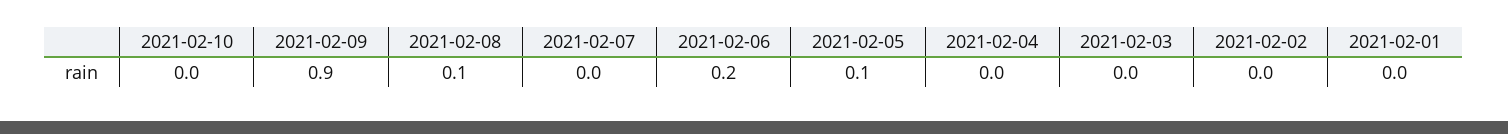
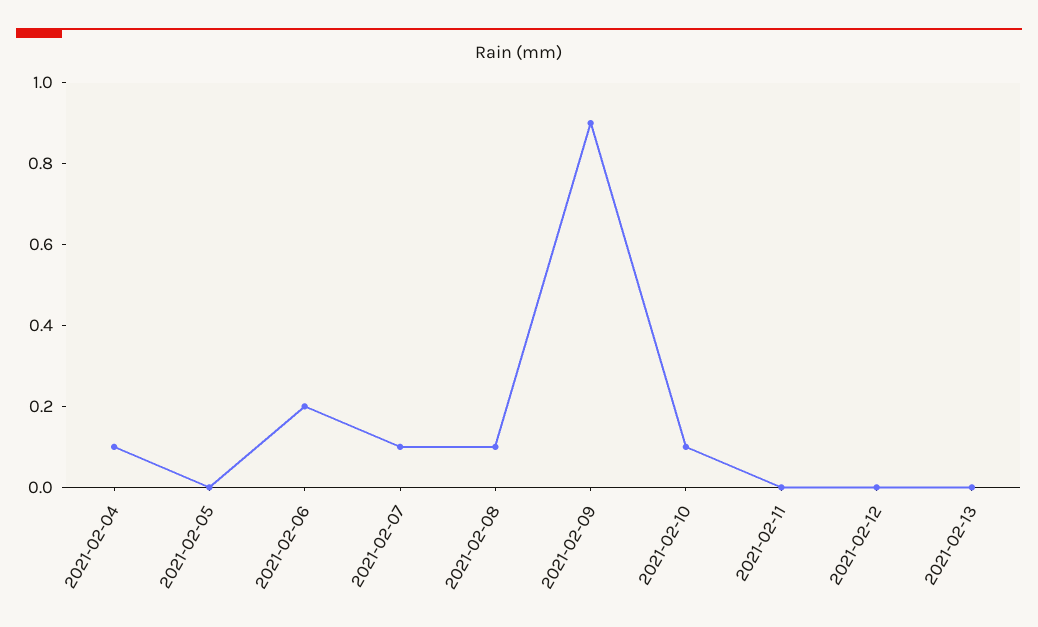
2021-02-10: 0 -> 0.1
2021-02-07: 0 -> 0.1
2021-02-05: 0.1 -> 0
2021-02-04: 0 -> 0.1
2021-02-03: 0 -> none
2021-02-02: 0 -> none
2021-02-01: 0 -> none
2021-02-11: none -> 0
2021-02-12: none -> 0
2021-02-13: none -> 0

